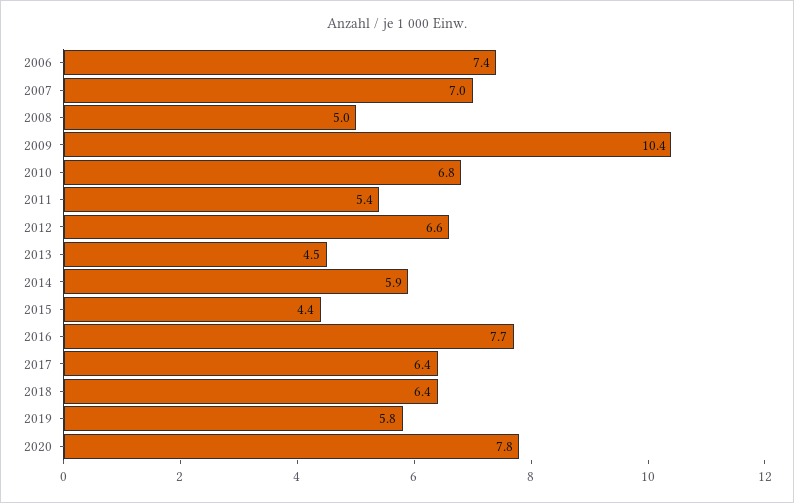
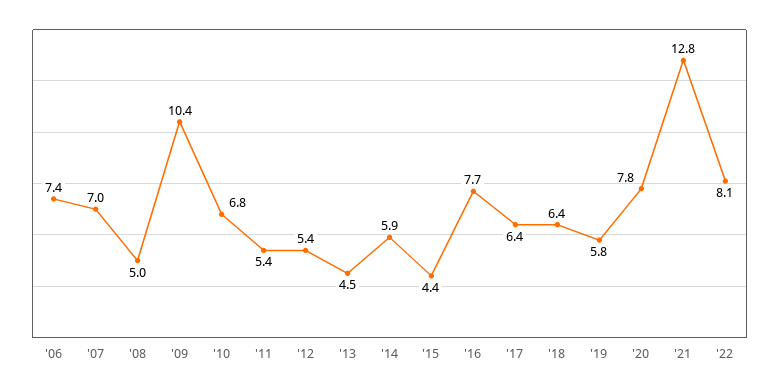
2012: 6.6 -> 5.4
'21: none -> 12.8
'22: none -> 8.1

